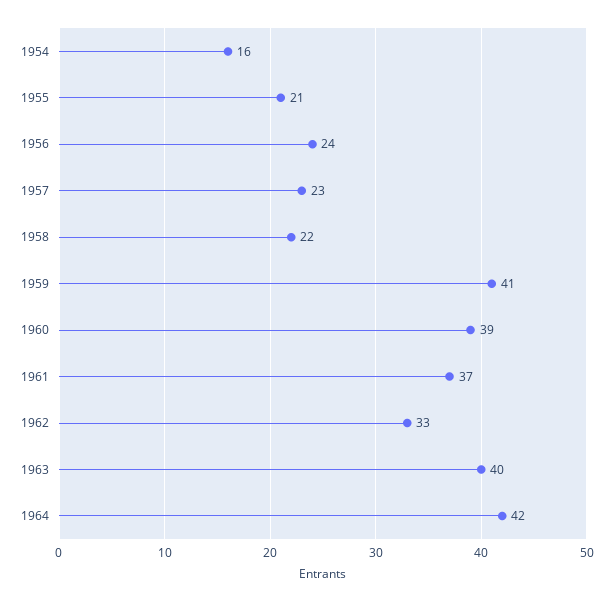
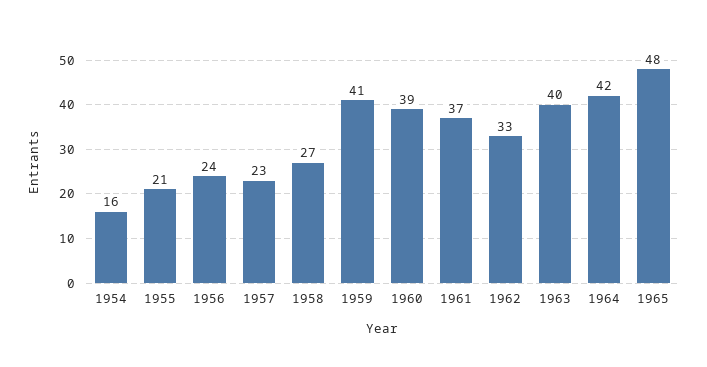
1958: 22 -> 27
1965: none -> 48

